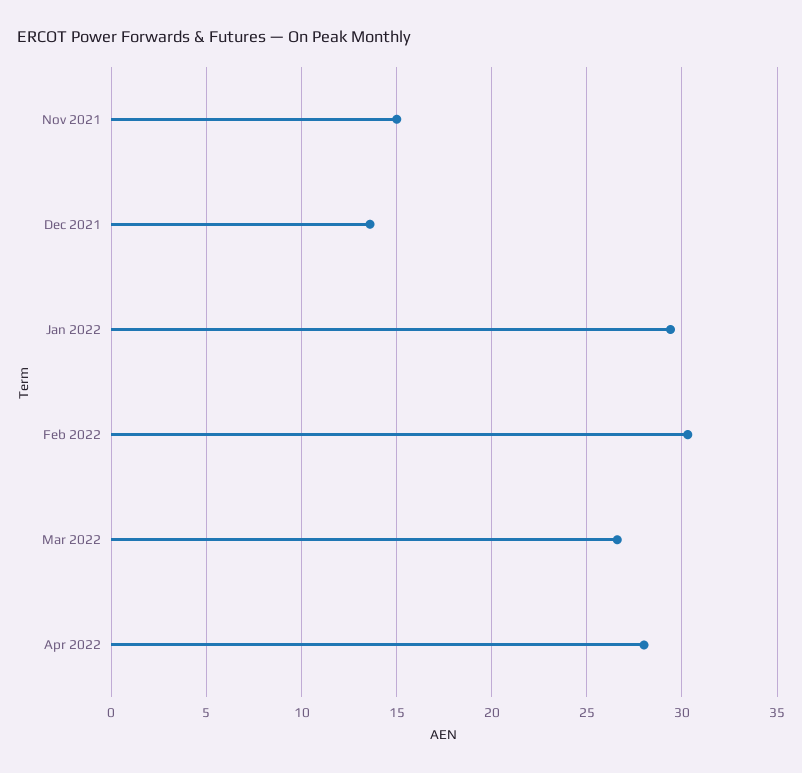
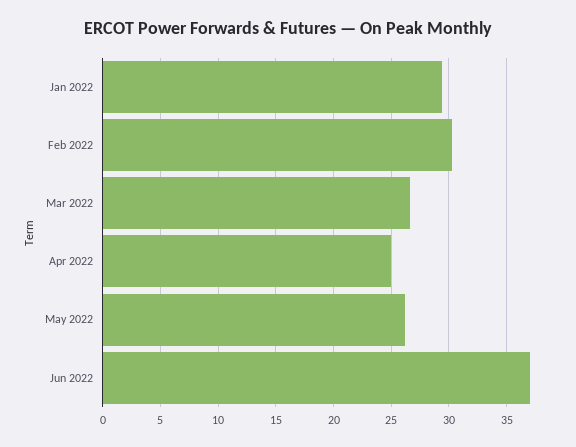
Nov 2021: 15 -> none
Dec 2021: 13.5 -> none
Apr 2022: 28 -> 25
May 2022: none -> 26
Jun 2022: none -> 37

